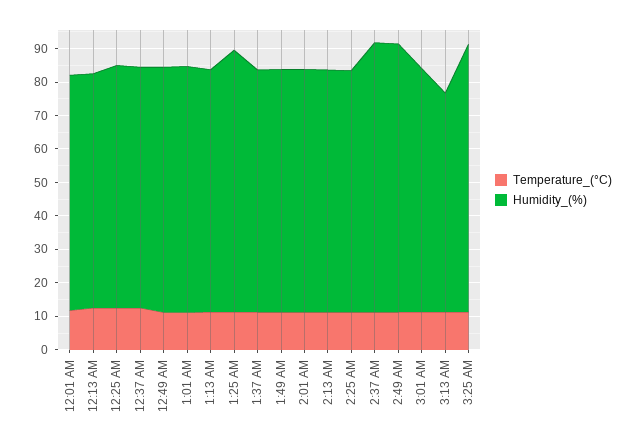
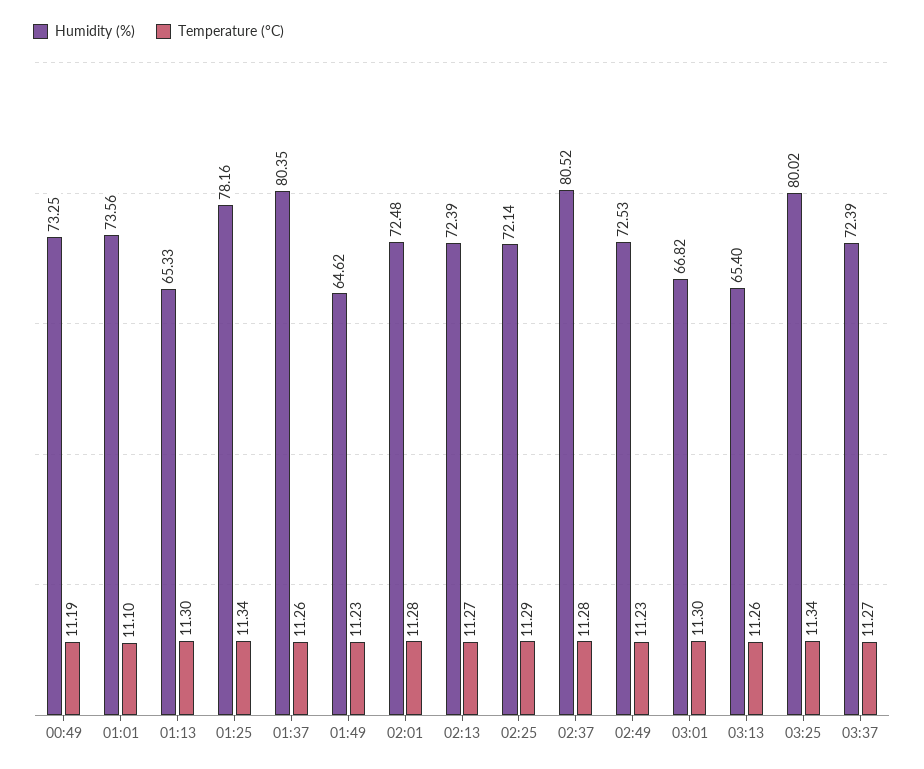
Temperature_(°C), 12:01 AM: 12.5 -> none
Humidity_(%), 12:01 AM: 70 -> none
Temperature_(°C), 12:13 AM: 12.5 -> none
Humidity_(%), 12:13 AM: 70 -> none
Temperature_(°C), 12:25 AM: 12.5 -> none
Humidity_(%), 12:25 AM: 72.5 -> none
Temperature_(°C), 12:37 AM: 12.5 -> none
Humidity_(%), 12:37 AM: 72.5 -> none
Humidity_(%), 1:13 AM: 72.5 -> 65.33
Humidity_(%), 1:37 AM: 72.5 -> 80.35
Humidity_(%), 1:49 AM: 72.5 -> 64.62
Humidity_(%), 2:49 AM: 80 -> 72.53
Humidity_(%), 3:01 AM: 72.5 -> 66.82
Humidity_(%), 03:37: none -> 72.39
Temperature_(°C), 03:37: none -> 11.27

